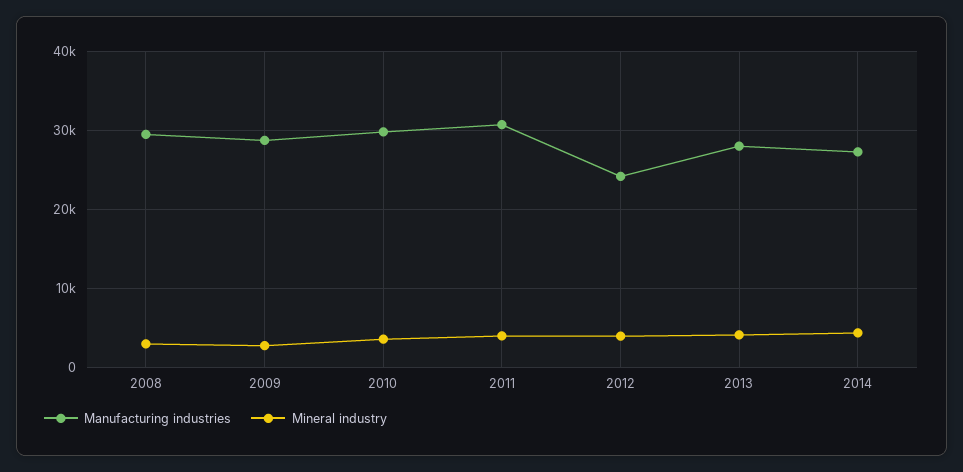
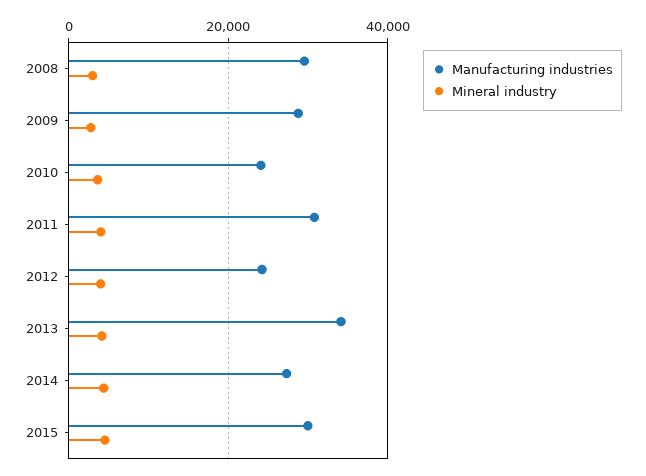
Manufacturing industries, 2010: 30000 -> 24000
Manufacturing industries, 2013: 28000 -> 34000
Manufacturing industries, 2015: none -> 30000
Mineral industry, 2015: none -> 4000

